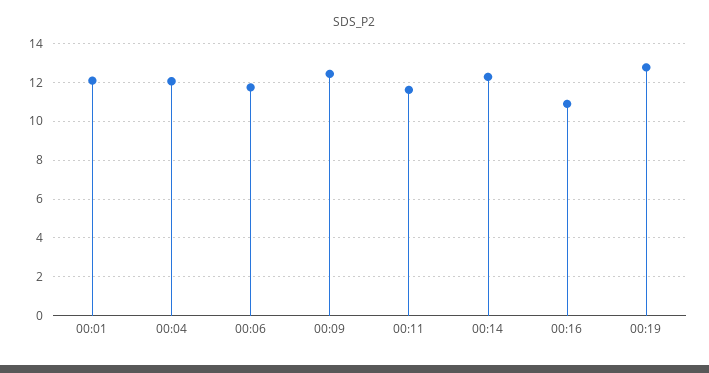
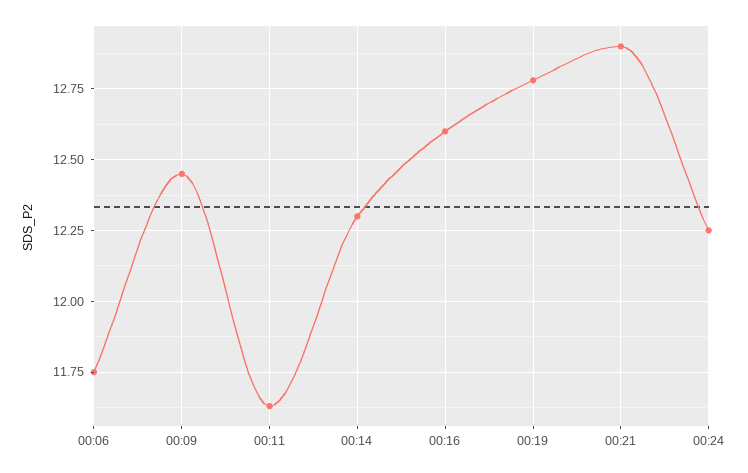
00:01: 12 -> none
00:04: 12 -> none
00:16: 11 -> 12.6
00:21: none -> 12.9
00:24: none -> 12.25

